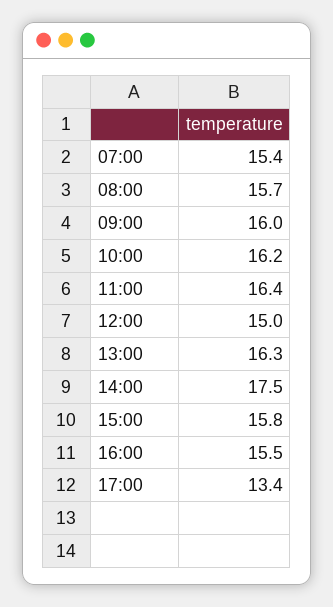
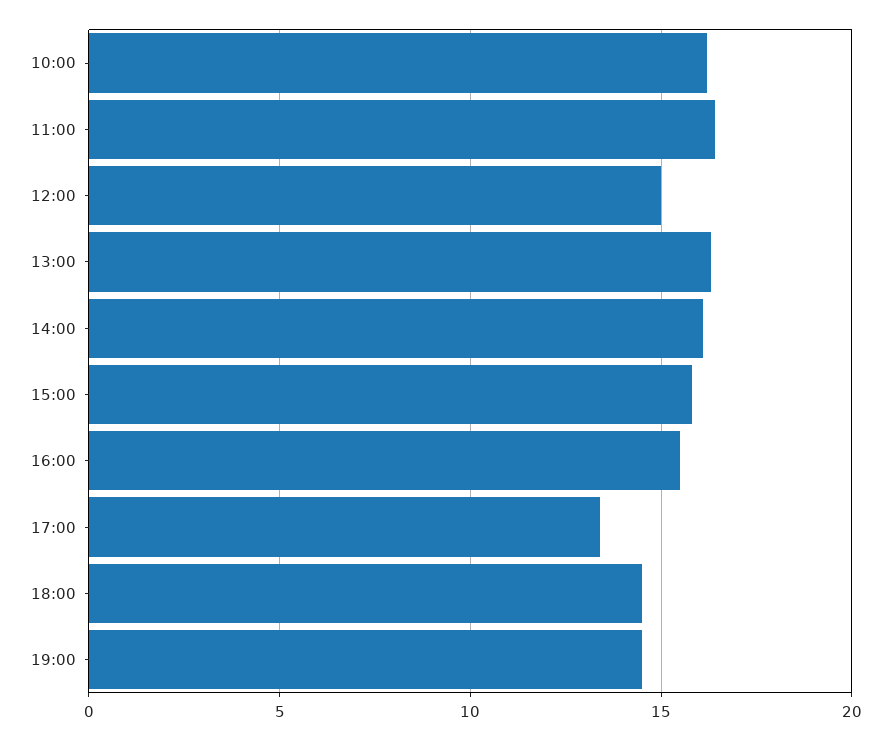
07:00: 15.4 -> none
08:00: 15.7 -> none
09:00: 16 -> none
14:00: 17.5 -> 16
18:00: none -> 14.5
19:00: none -> 14.5

